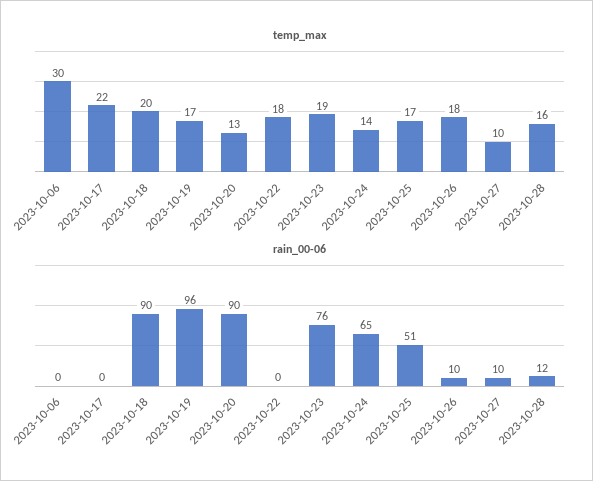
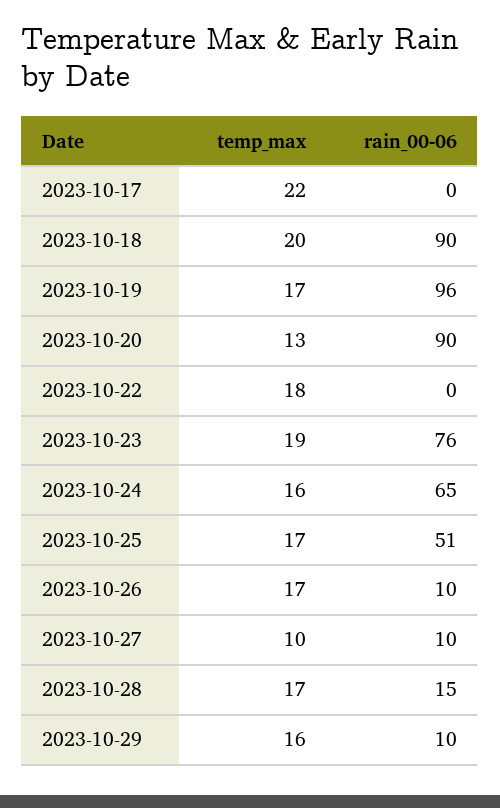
temp_max, 2023-10-06: 30 -> none
temp_max, 2023-10-24: 14 -> 16
temp_max, 2023-10-26: 18 -> 17
temp_max, 2023-10-28: 16 -> 17
rain_00-06, 2023-10-06: 0 -> none
rain_00-06, 2023-10-28: 12 -> 15
temp_max, 2023-10-29: none -> 16
rain_00-06, 2023-10-29: none -> 10

